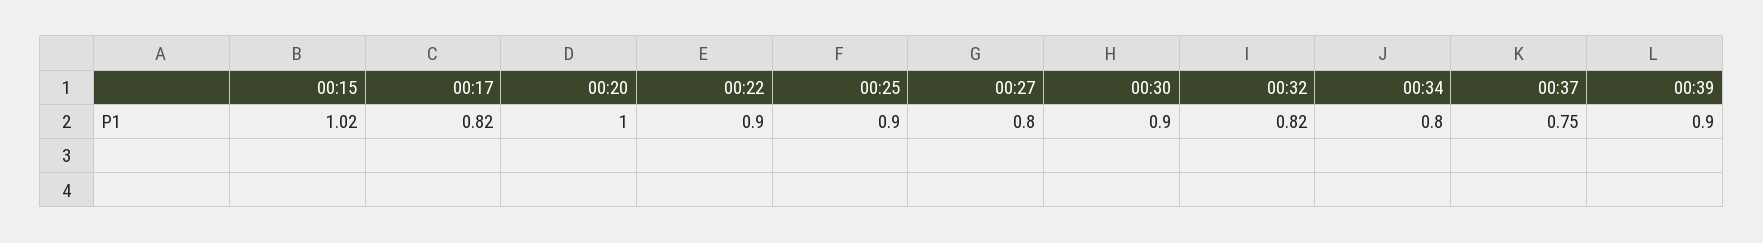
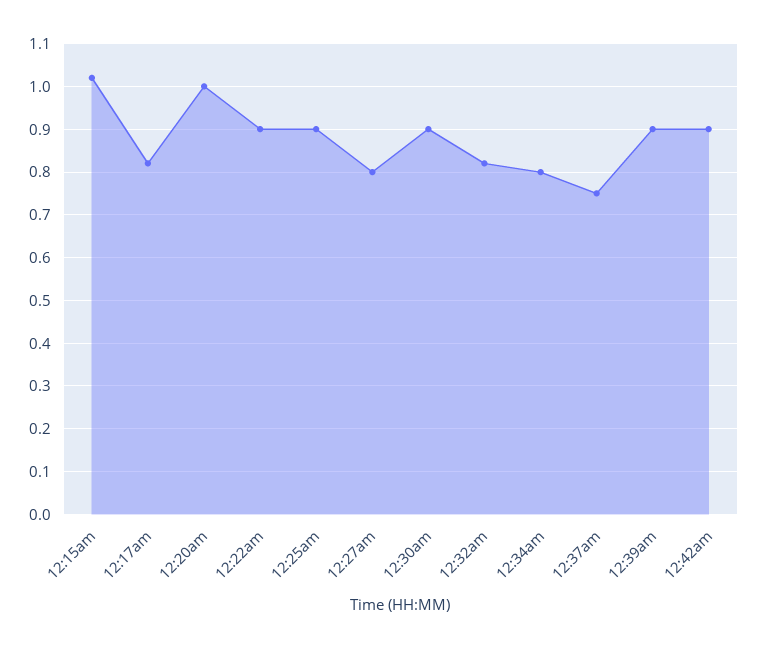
12:42am: none -> 0.9

